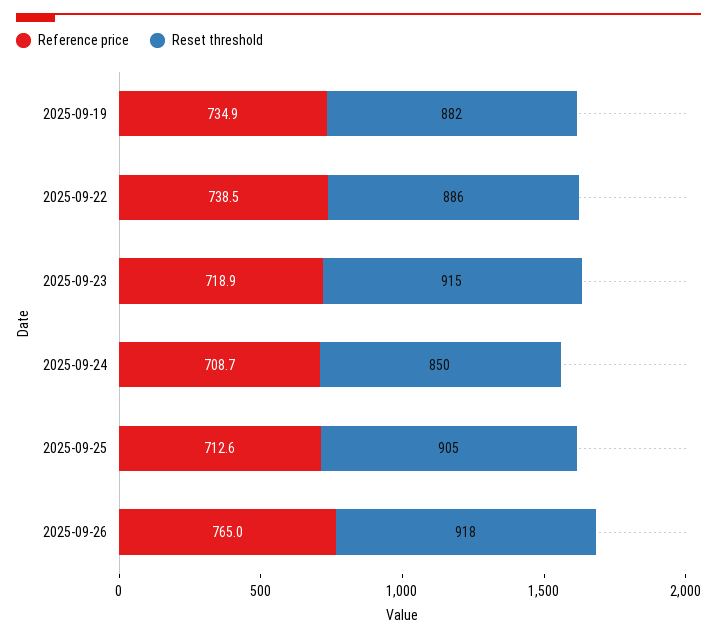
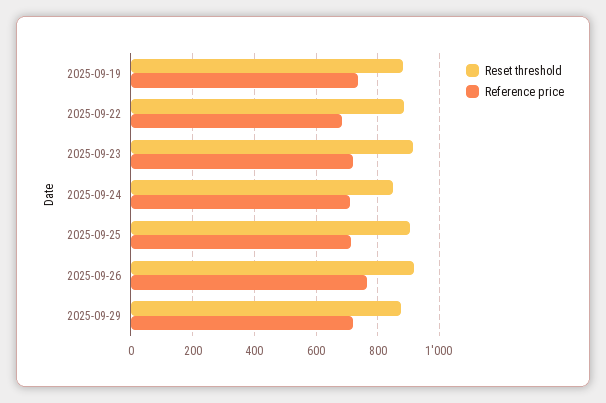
Reference price, 2025-09-22: 738.5 -> 680
Reset threshold, 2025-09-29: none -> 880
Reference price, 2025-09-29: none -> 720

